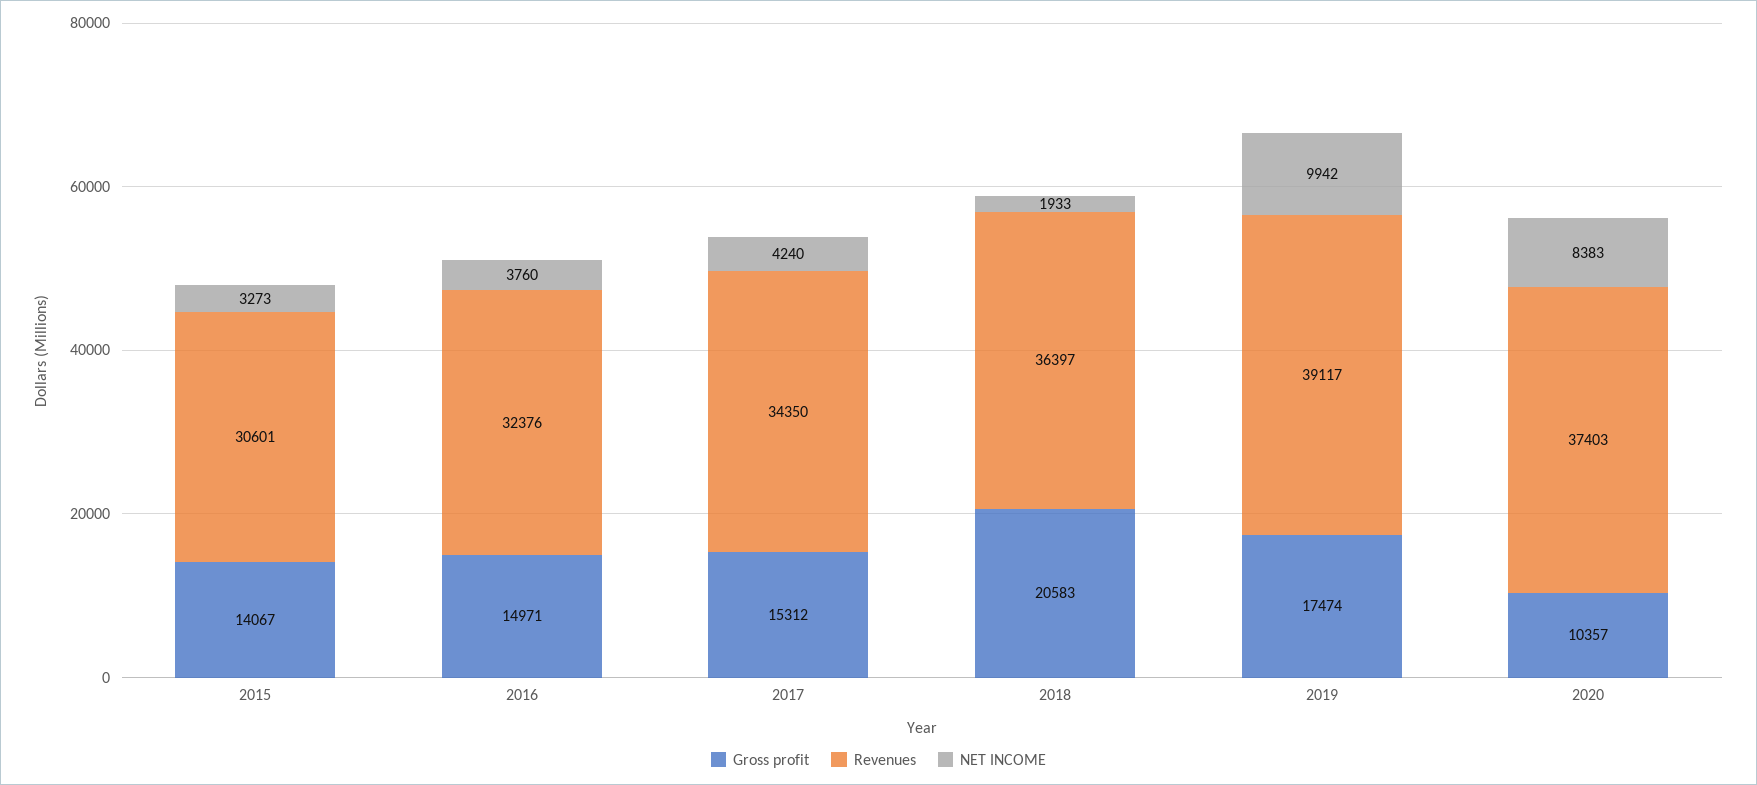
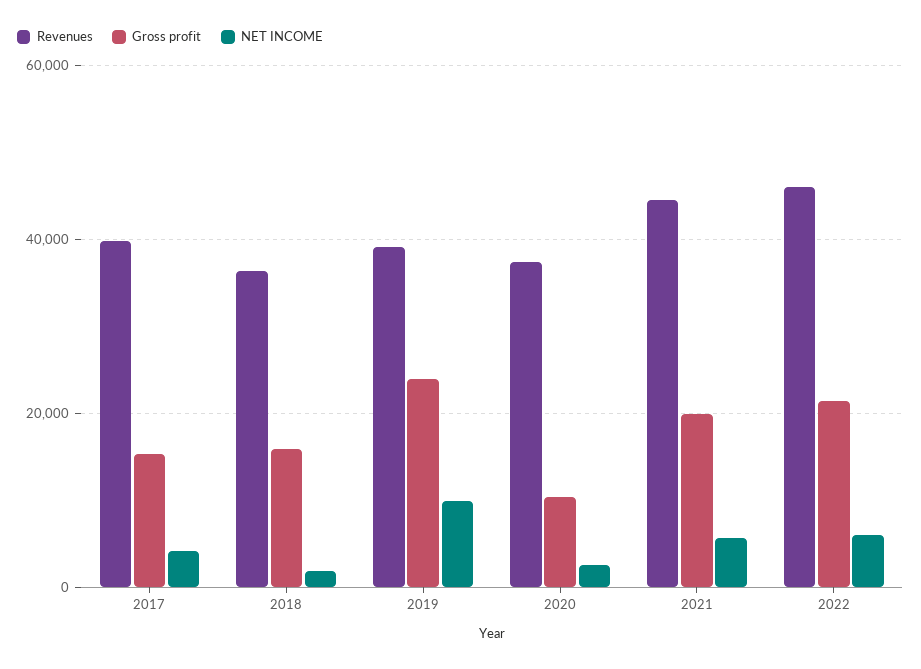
Gross profit, 2015: 14067 -> none
Revenues, 2015: 30601 -> none
NET INCOME, 2015: 3273 -> none
Gross profit, 2016: 14971 -> none
Revenues, 2016: 32376 -> none
NET INCOME, 2016: 3760 -> none
Revenues, 2017: 34350 -> 40000
Gross profit, 2018: 20583 -> 16000
Gross profit, 2019: 17474 -> 24000
NET INCOME, 2020: 8383 -> 2000
Revenues, 2021: none -> 44000
Gross profit, 2021: none -> 20000
NET INCOME, 2021: none -> 6000
Revenues, 2022: none -> 46000
Gross profit, 2022: none -> 22000
NET INCOME, 2022: none -> 6000

